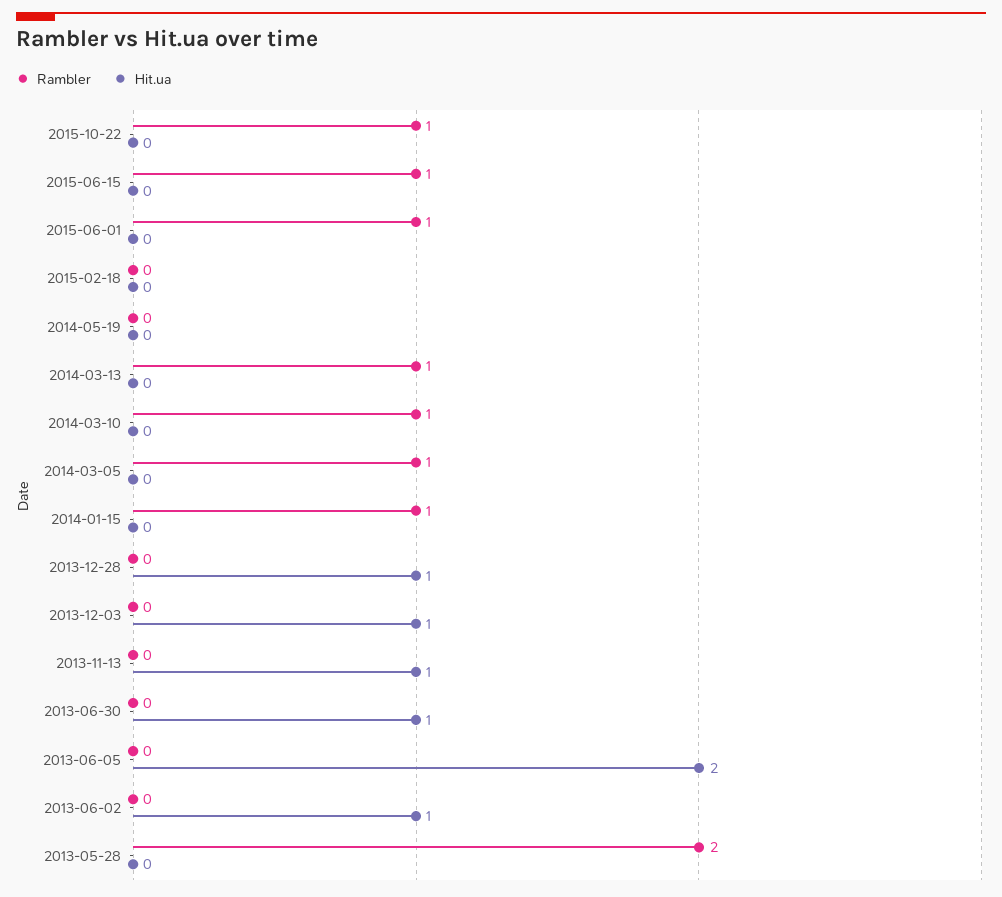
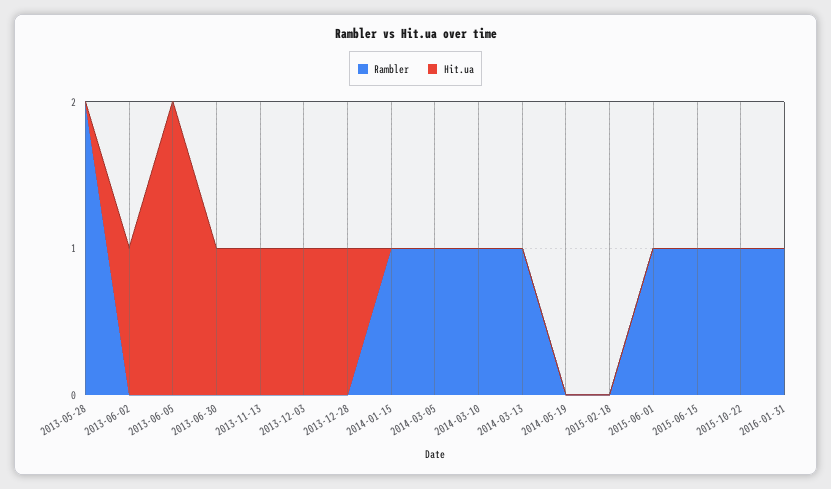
Rambler, 2016-01-31: none -> 1
Hit.ua, 2016-01-31: none -> 0

